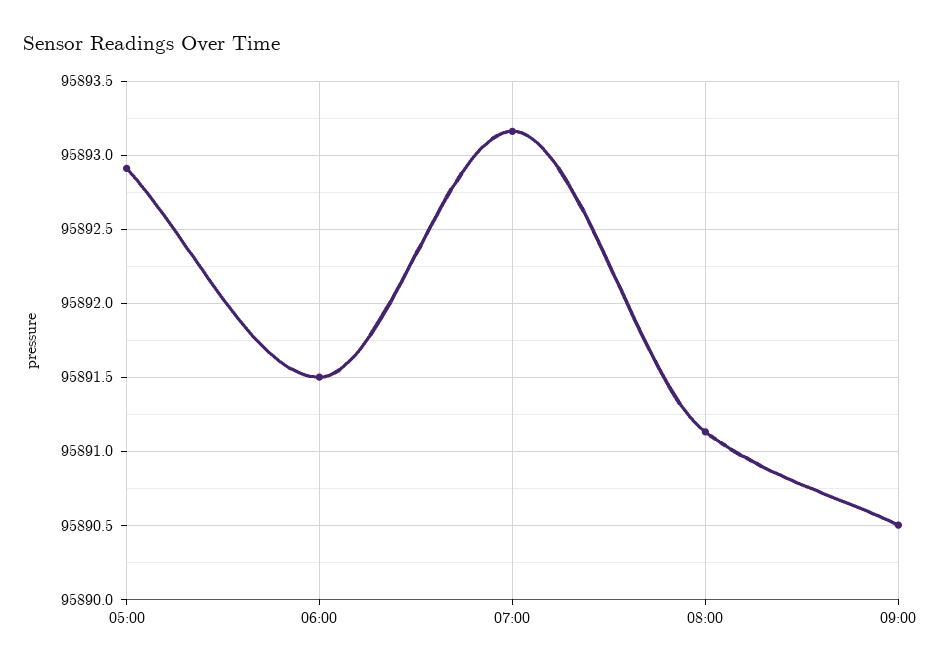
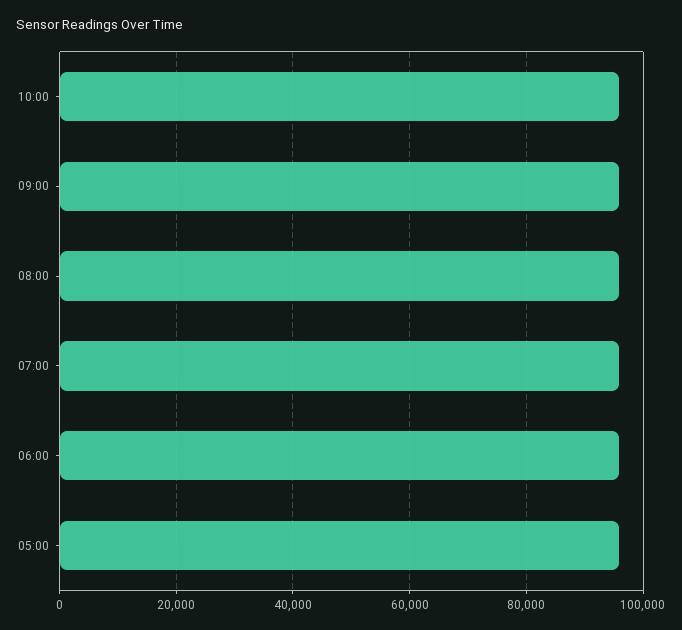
10:00: none -> 96000

